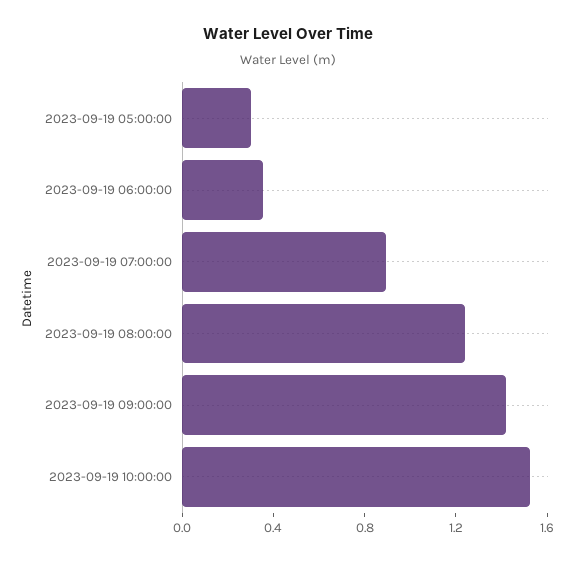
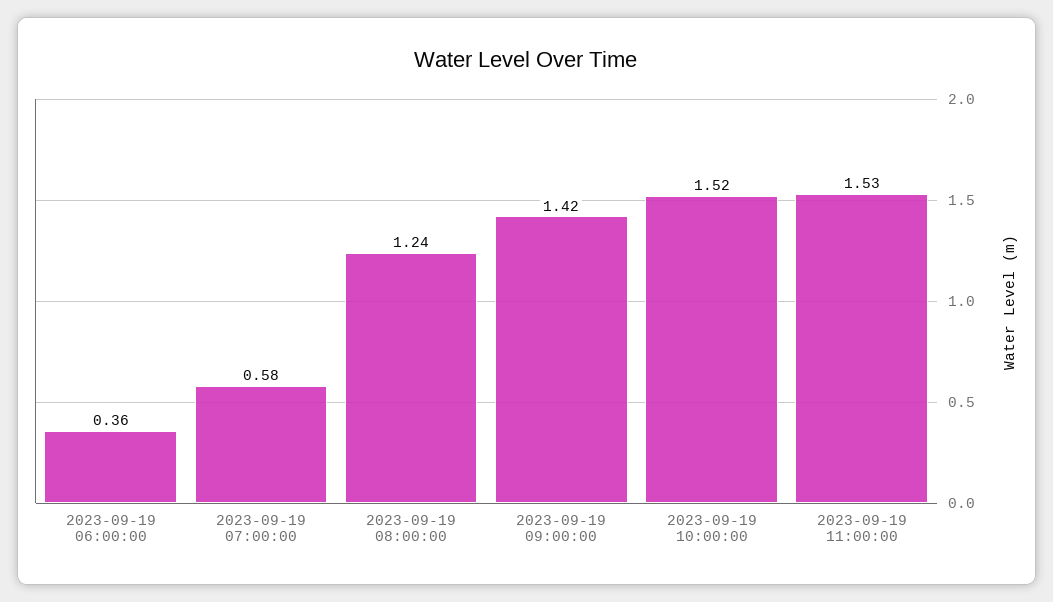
2023-09-19 05:00:00: 0.3 -> none
2023-09-19 07:00:00: 0.9 -> 0.58
2023-09-19 11:00:00: none -> 1.53

